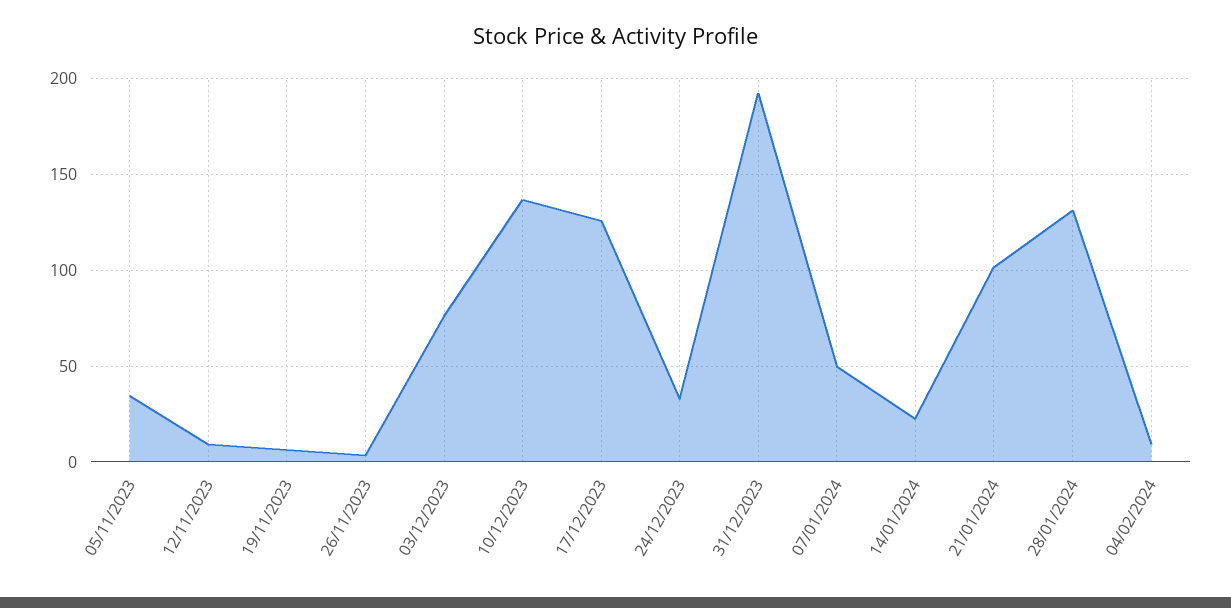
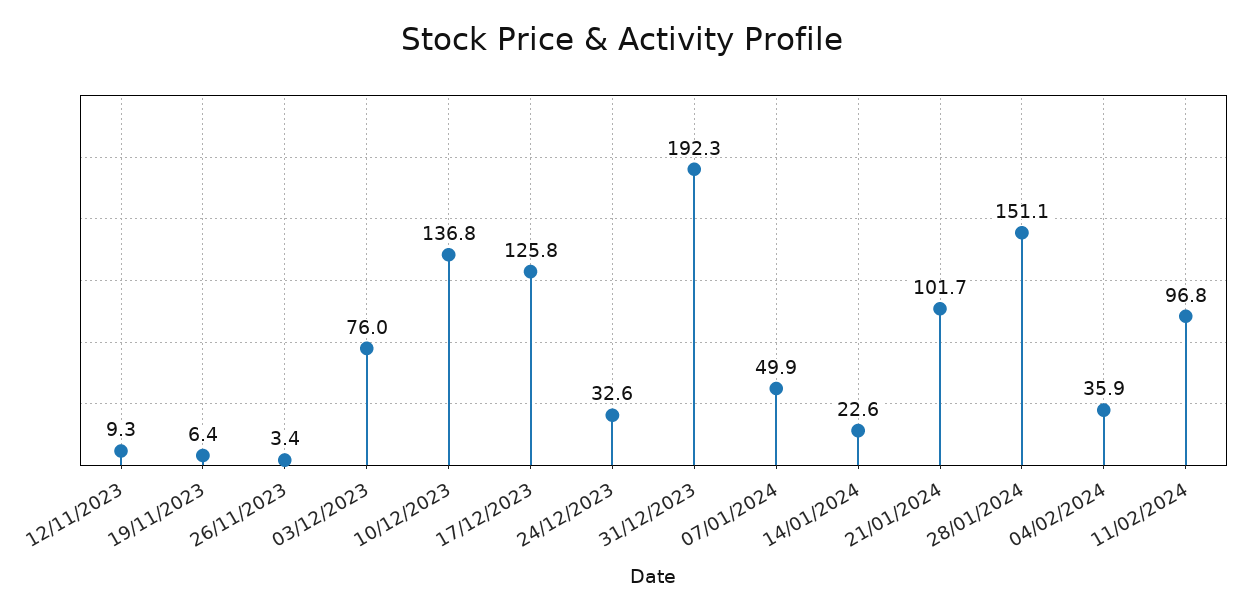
05/11/2023: 35 -> none
28/01/2024: 130 -> 151.1
04/02/2024: 10 -> 35.9
11/02/2024: none -> 96.8

